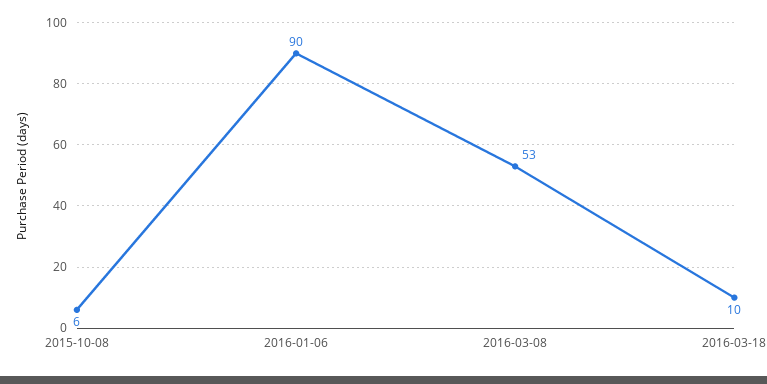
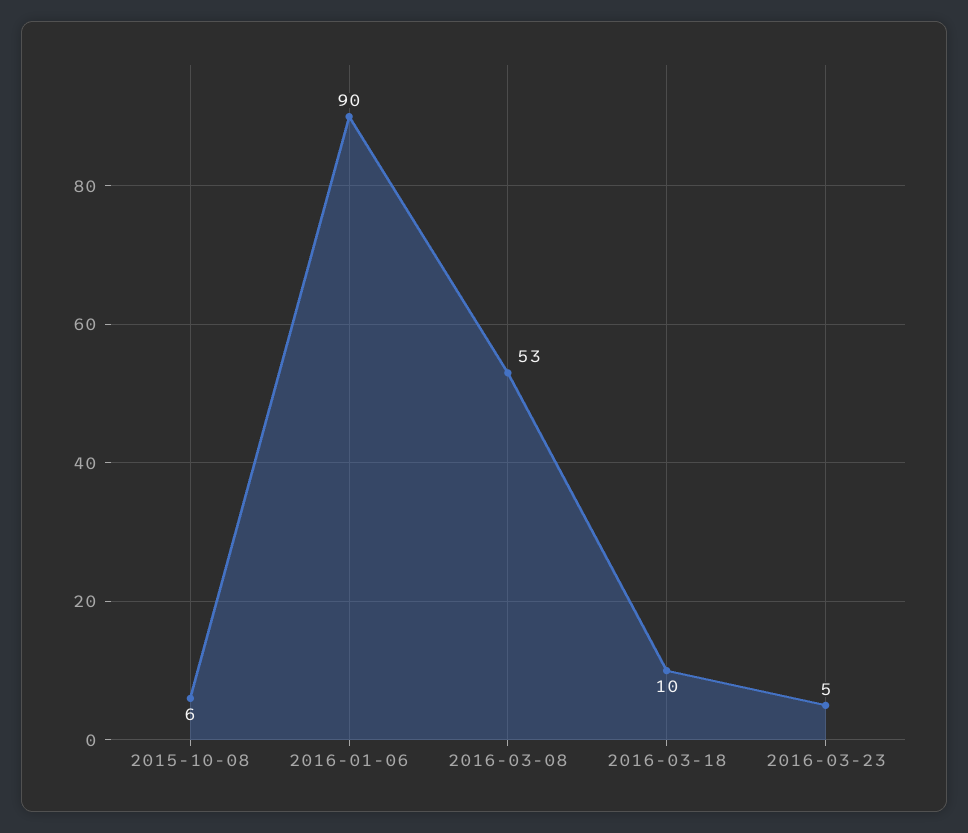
2016-03-23: none -> 5

